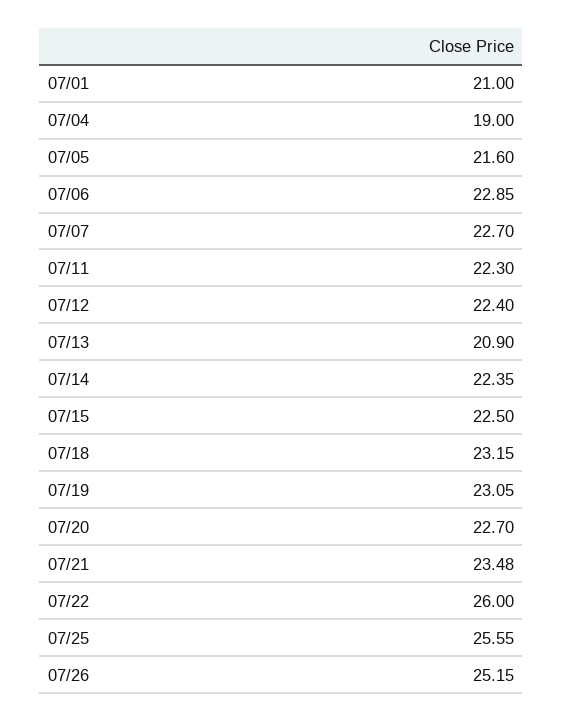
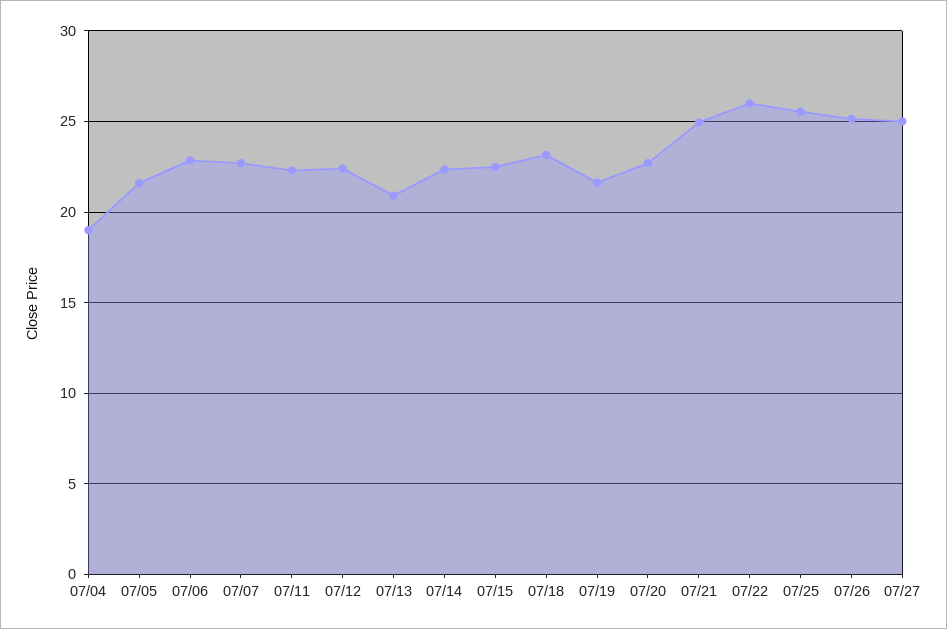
07/01: 21 -> none
07/19: 23.05 -> 21.5
07/21: 23.48 -> 25
07/27: none -> 25

